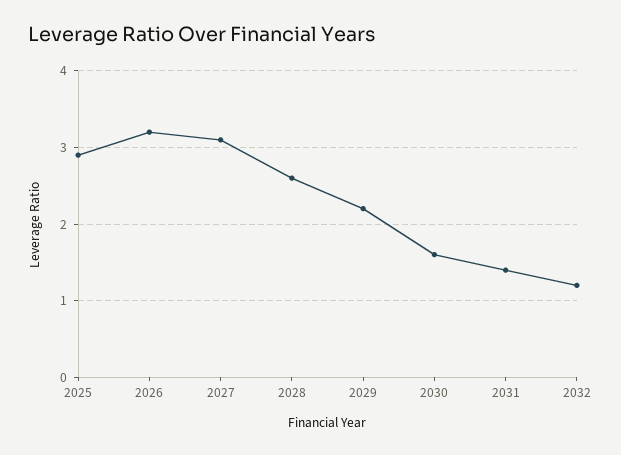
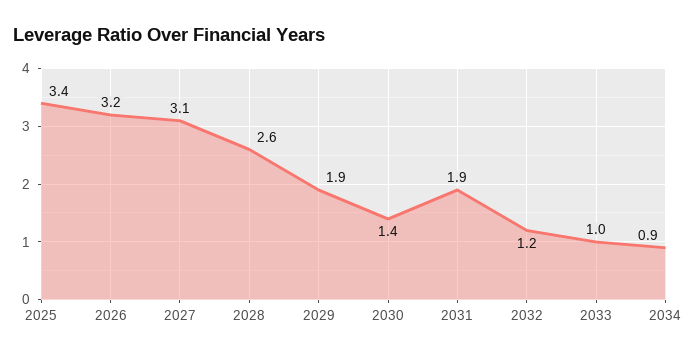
2025: 2.9 -> 3.4
2029: 2.2 -> 1.9
2030: 1.6 -> 1.4
2031: 1.4 -> 1.9
2033: none -> 1
2034: none -> 0.9

